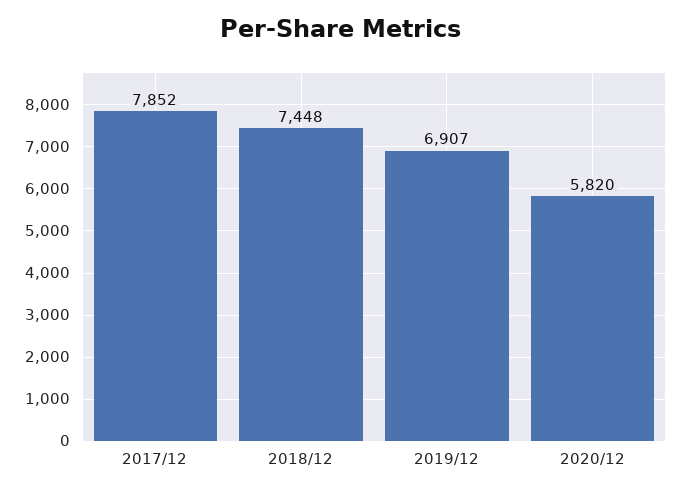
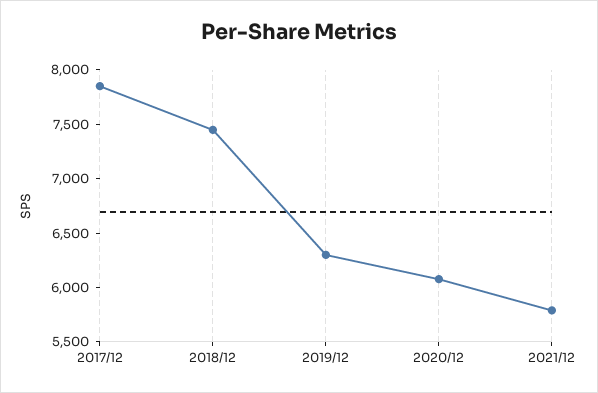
2019/12: 6907 -> 6300
2020/12: 5820 -> 6100
2021/12: none -> 5800

